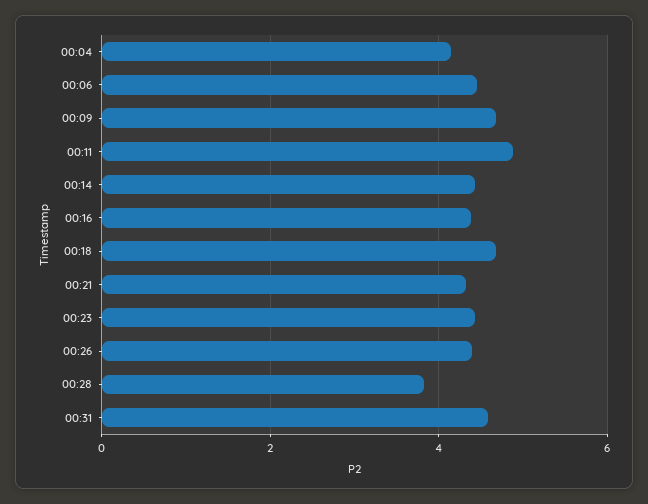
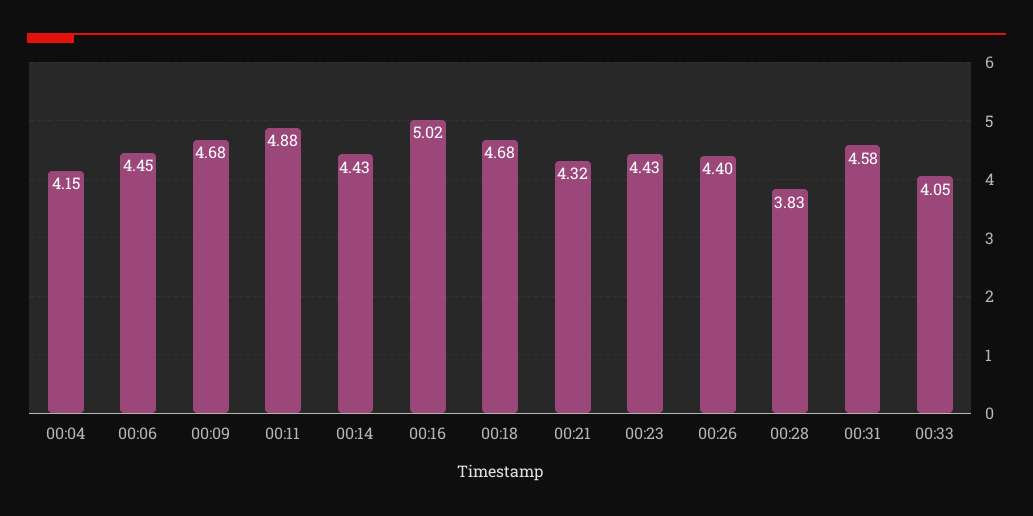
00:16: 4.4 -> 5.02
00:33: none -> 4.05

